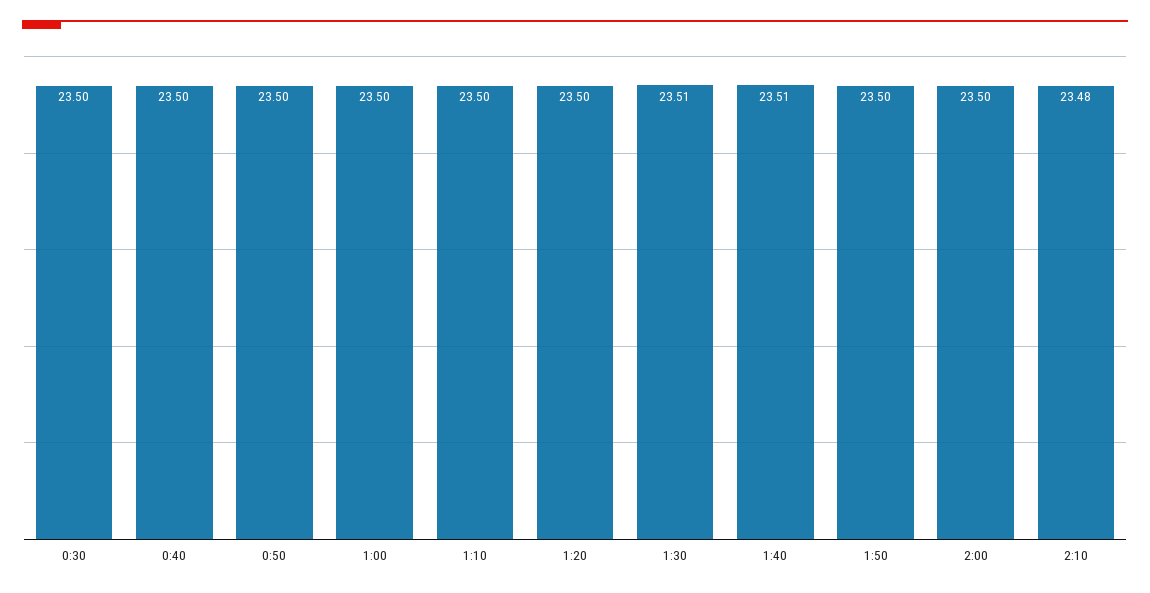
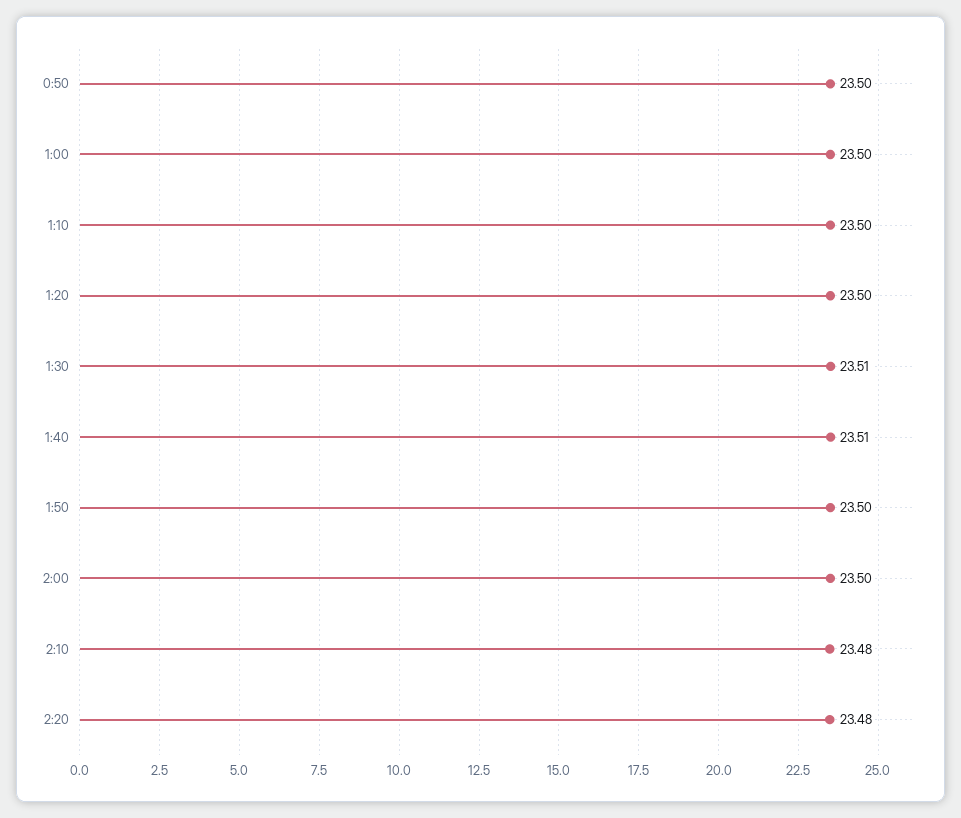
0:30: 23.5 -> none
0:40: 23.5 -> none
2:20: none -> 23.48

